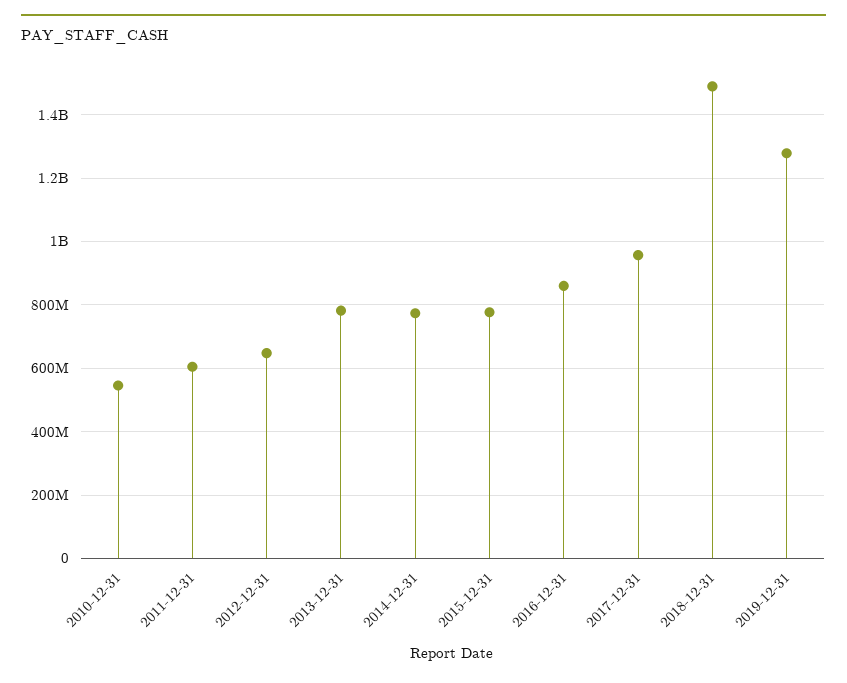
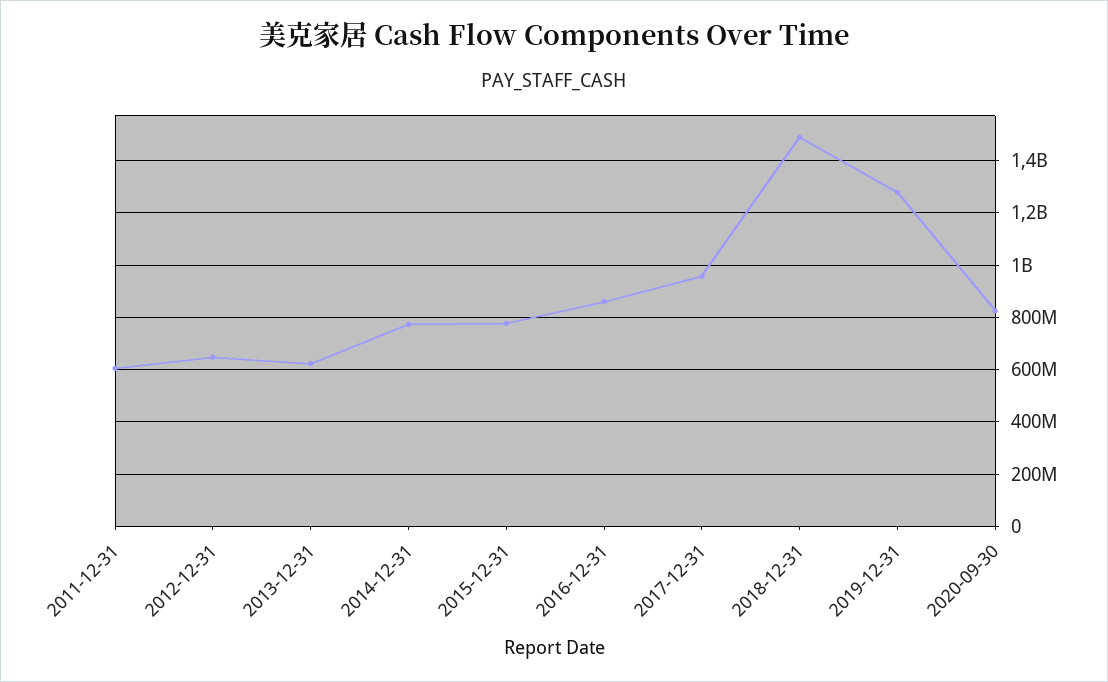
2010-12-31: 540000000 -> none
2013-12-31: 780000000 -> 625000000
2020-09-30: none -> 825000000

